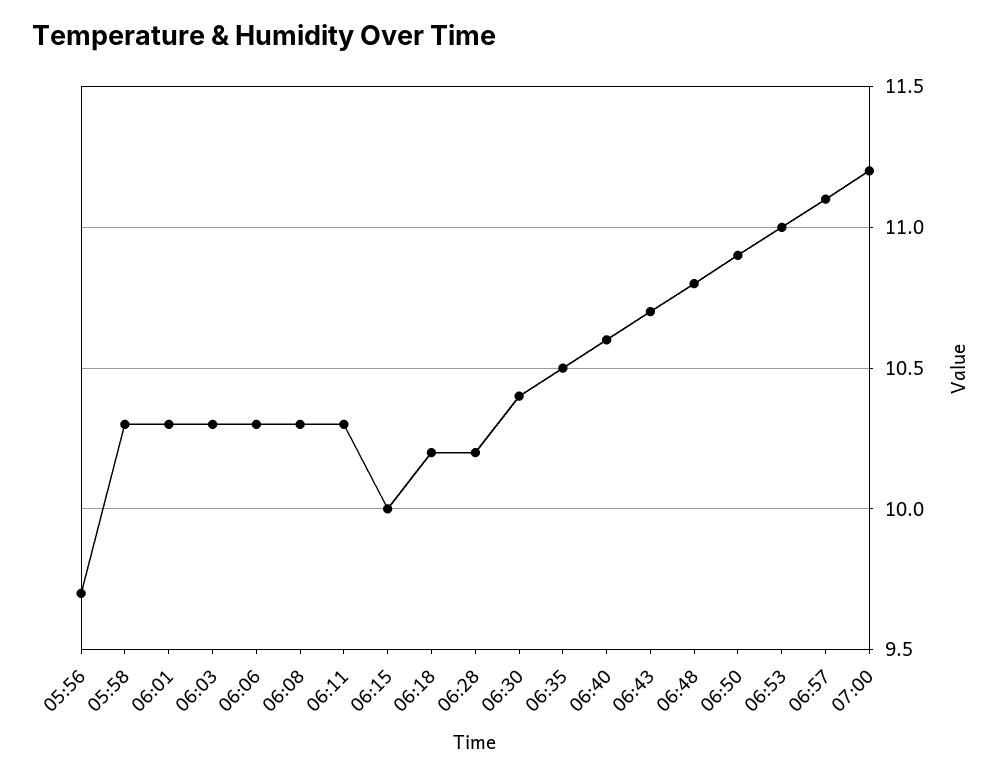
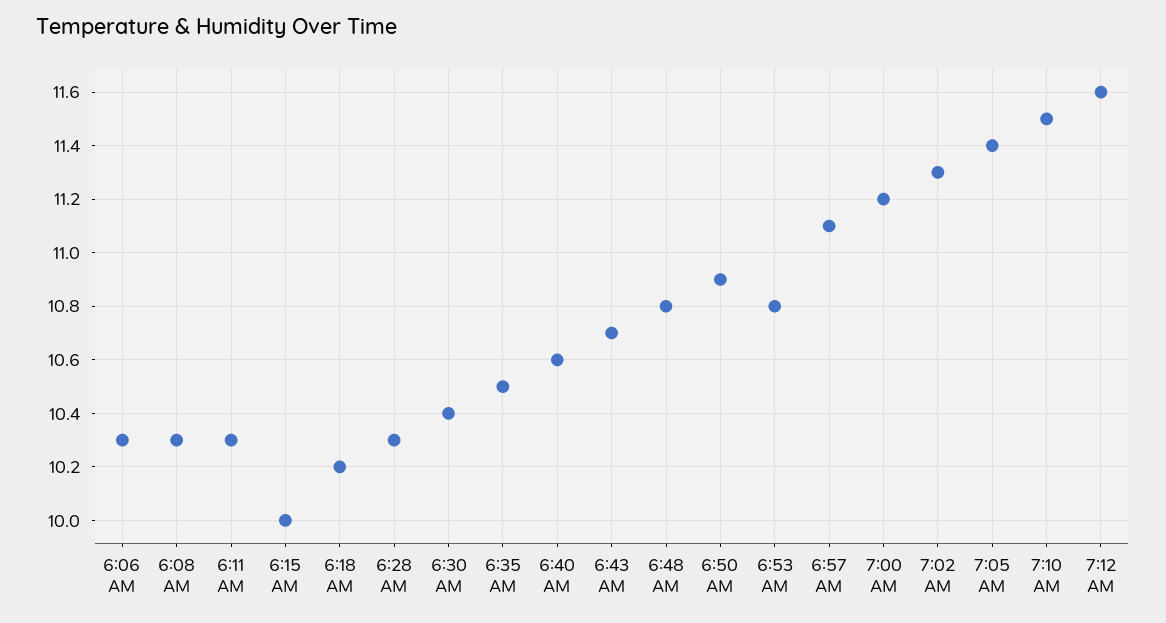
05:56: 9.7 -> none
05:58: 10.3 -> none
06:01: 10.3 -> none
06:03: 10.3 -> none
06:28: 10.2 -> 10.3
06:53: 11 -> 10.8
7:02 AM: none -> 11.3
7:05 AM: none -> 11.4
7:10 AM: none -> 11.5
7:12 AM: none -> 11.6

